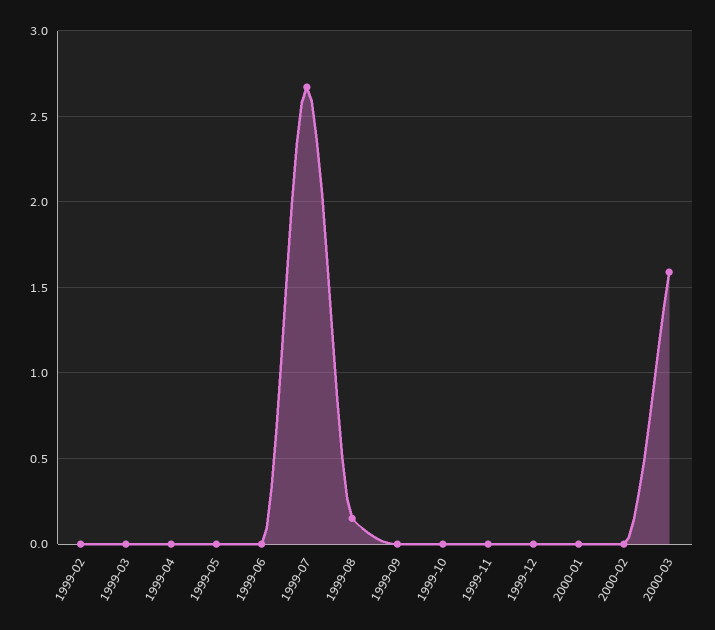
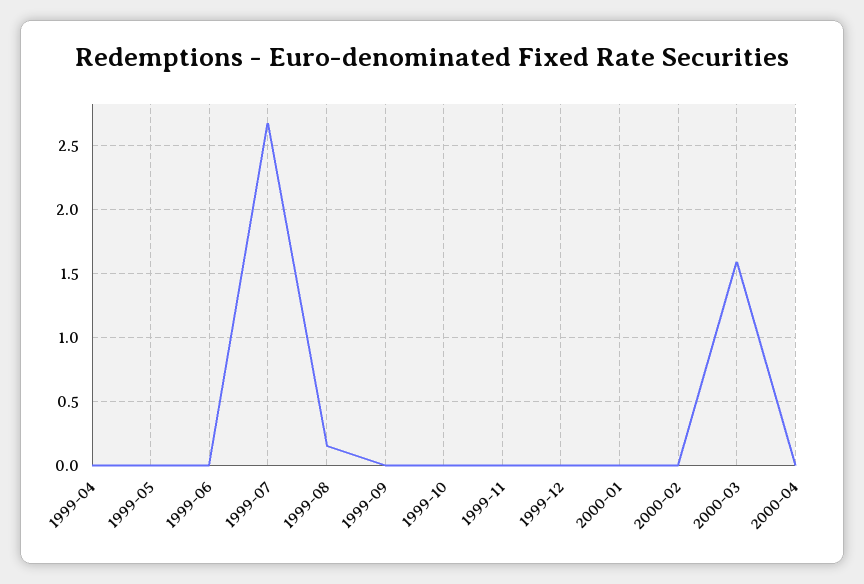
1999-02: 0 -> none
1999-03: 0 -> none
2000-04: none -> 0

